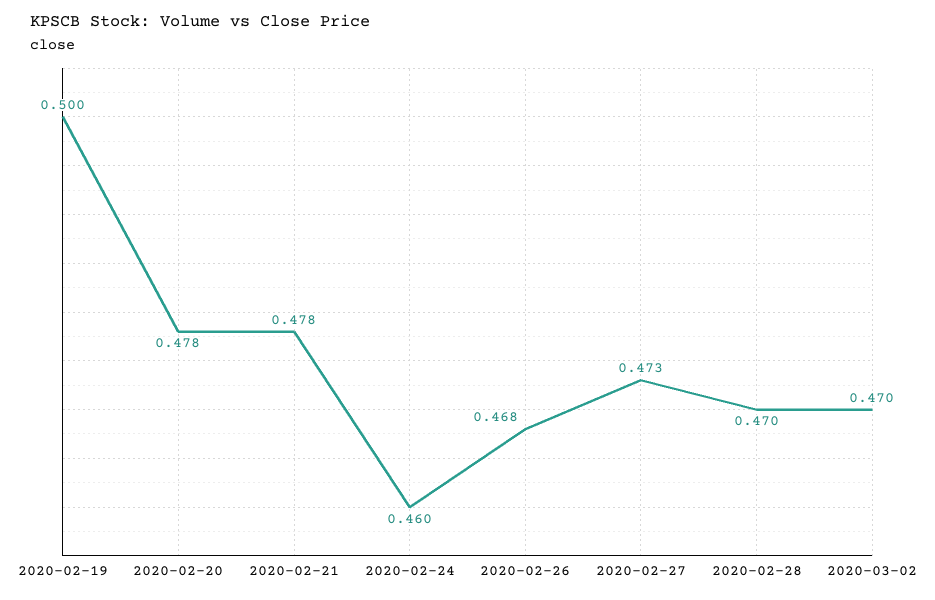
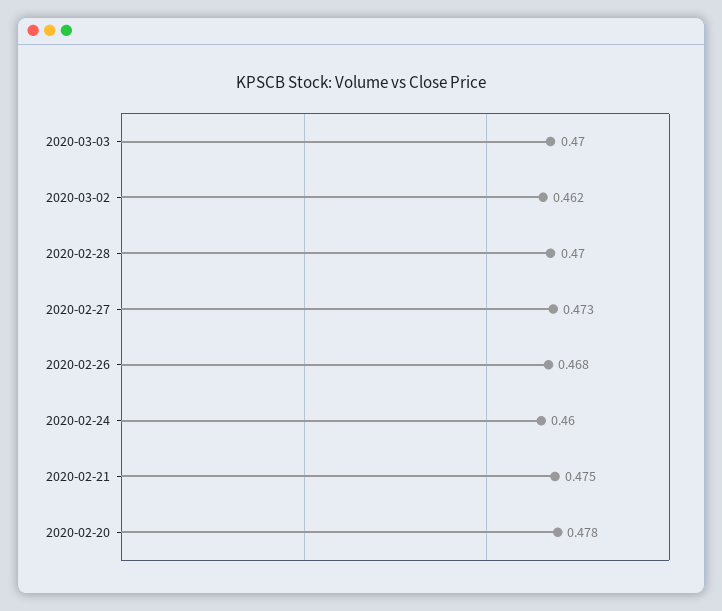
2020-02-19: 0.5 -> none
2020-02-21: 0.478 -> 0.475
2020-03-02: 0.47 -> 0.462
2020-03-03: none -> 0.47

